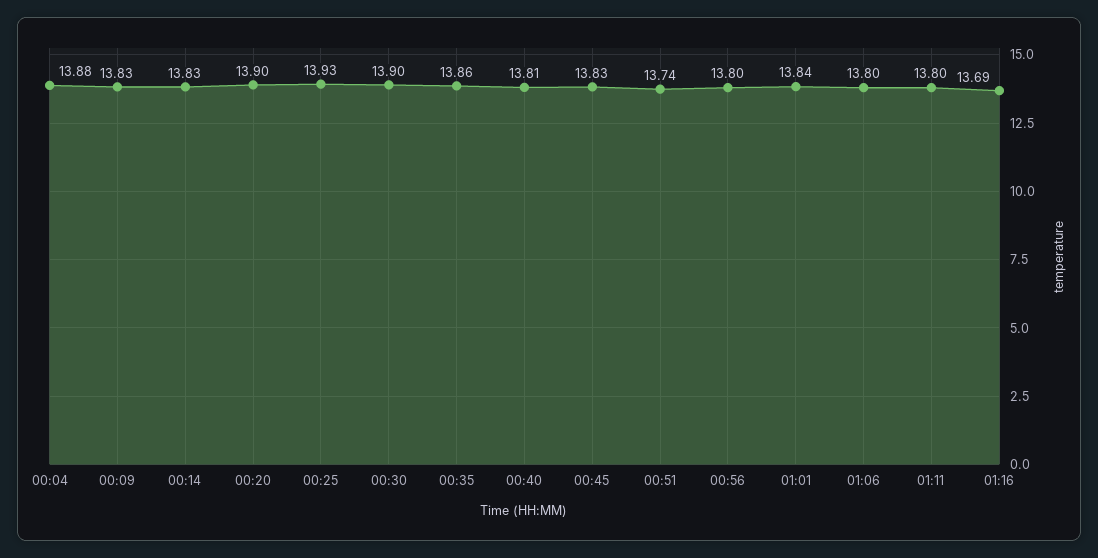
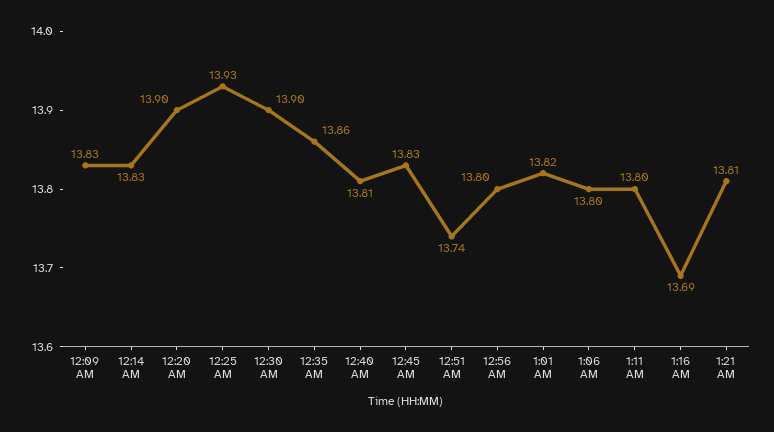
00:04: 13.88 -> none
01:01: 13.84 -> 13.82
1:21 AM: none -> 13.81

